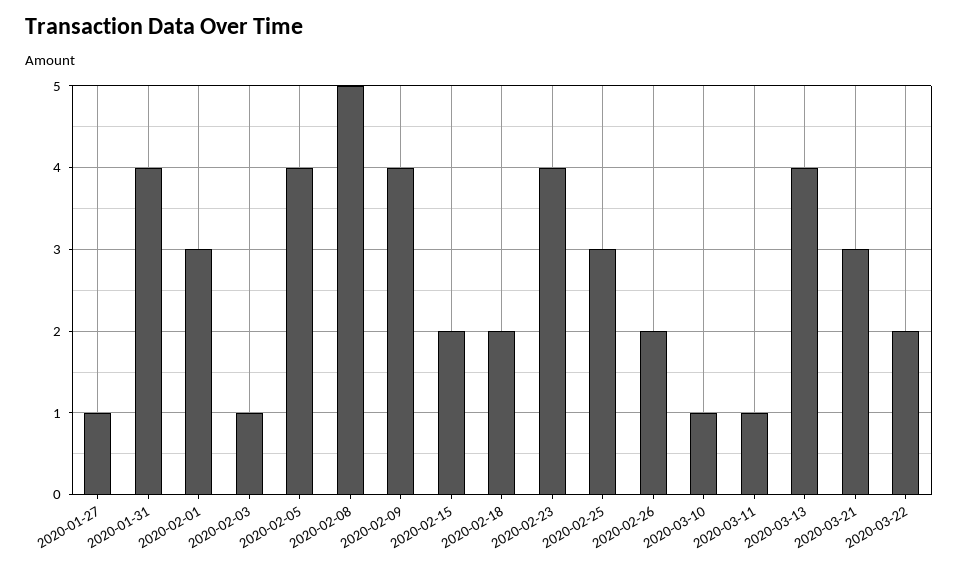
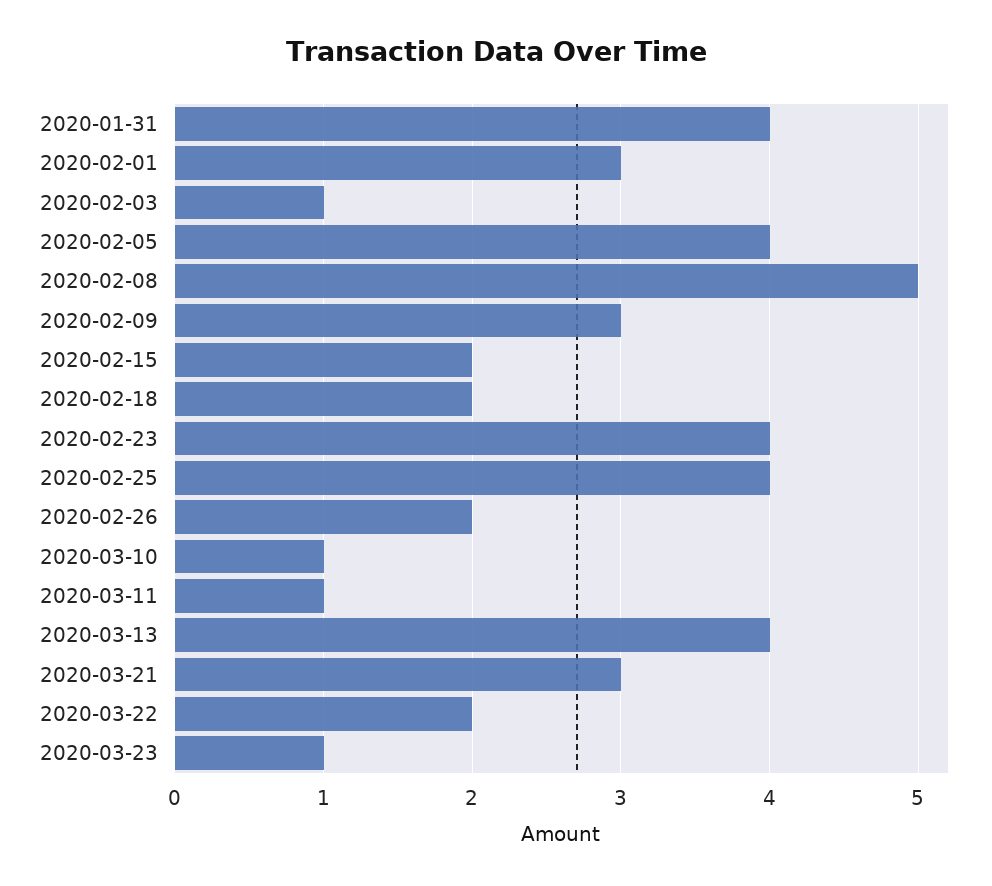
2020-01-27: 1 -> none
2020-02-09: 4 -> 3
2020-02-25: 3 -> 4
2020-03-23: none -> 1

